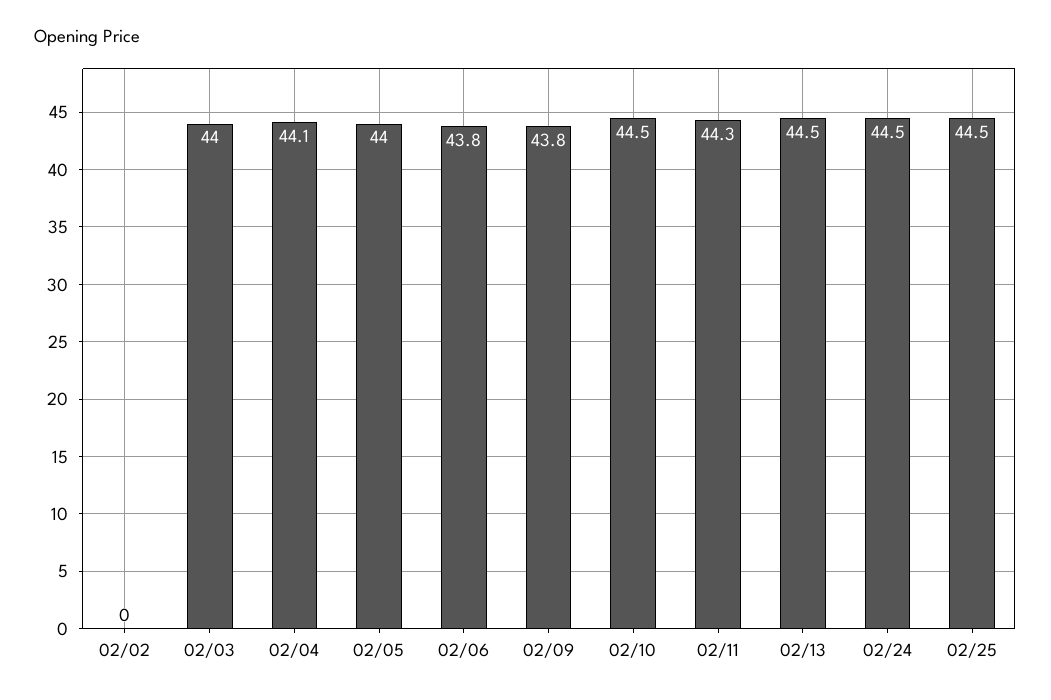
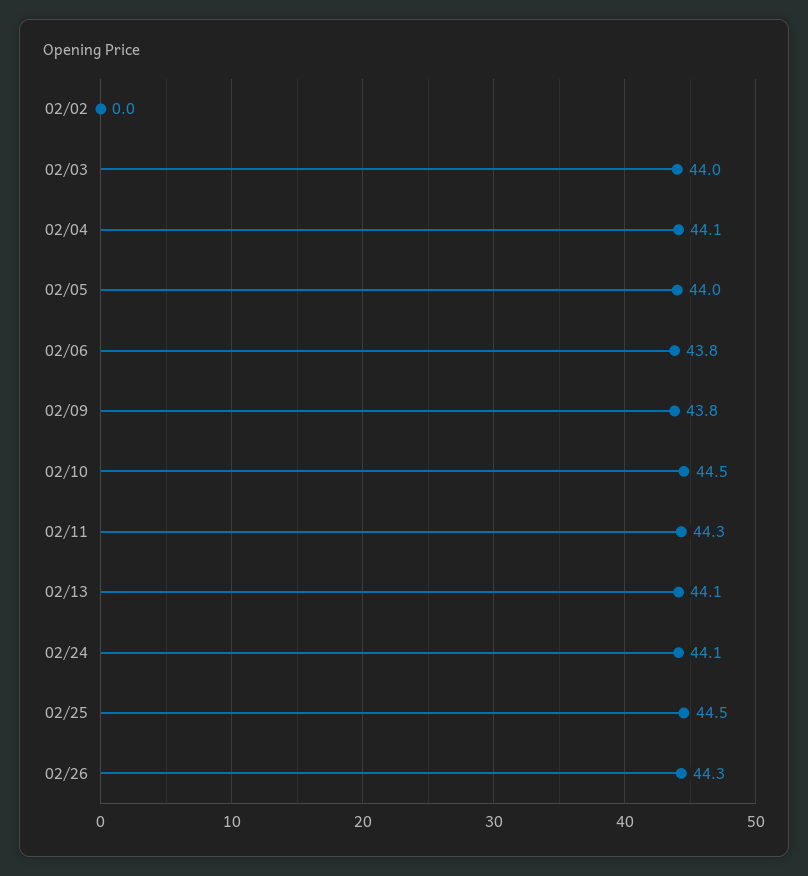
02/13: 44.5 -> 44.1
02/24: 44.5 -> 44.1
02/26: none -> 44.3

